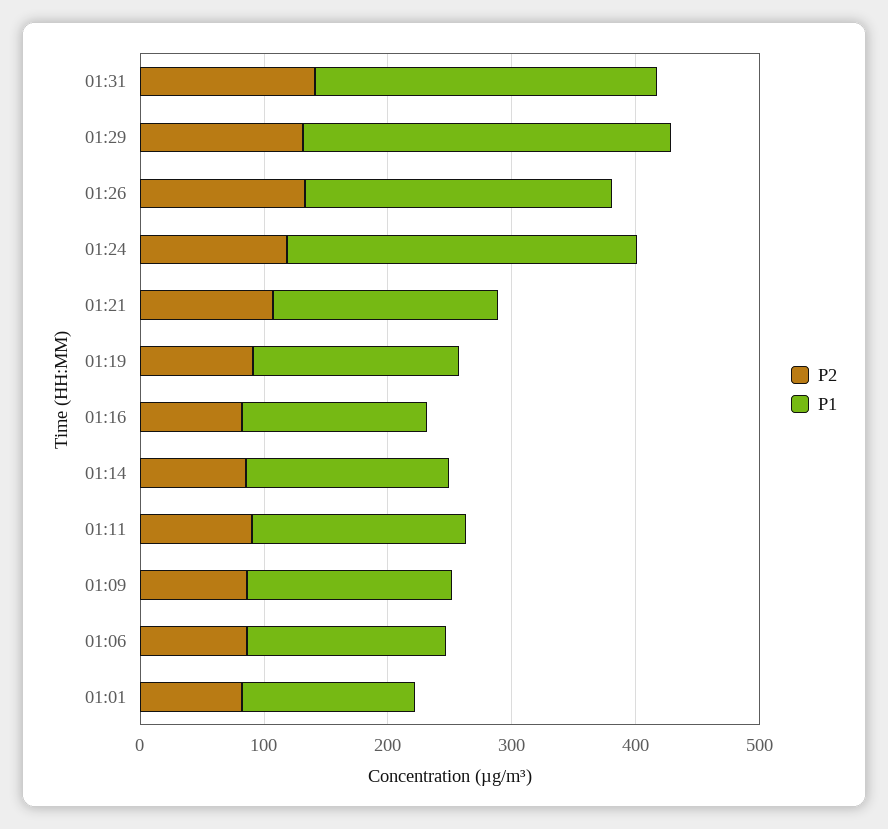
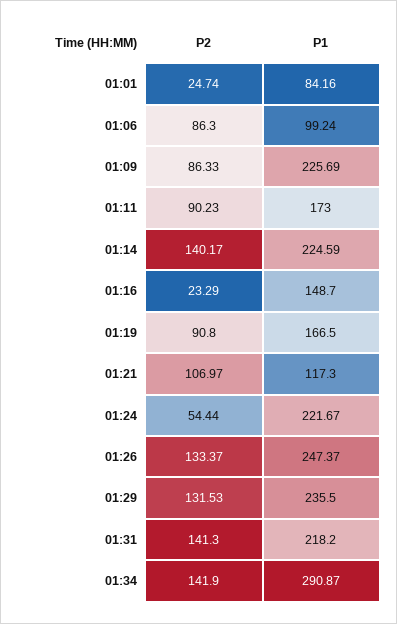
P1, 01:31: 280 -> 218.2
P1, 01:29: 300 -> 235.5
P2, 01:24: 120 -> 54.44
P1, 01:24: 280 -> 221.67
P1, 01:21: 180 -> 117.3
P2, 01:16: 80 -> 23.29
P2, 01:14: 80 -> 140.17
P1, 01:14: 160 -> 224.59
P1, 01:09: 160 -> 225.69
P1, 01:06: 160 -> 99.24
P2, 01:01: 80 -> 24.74
P1, 01:01: 140 -> 84.16
P2, 01:34: none -> 141.9
P1, 01:34: none -> 290.87

